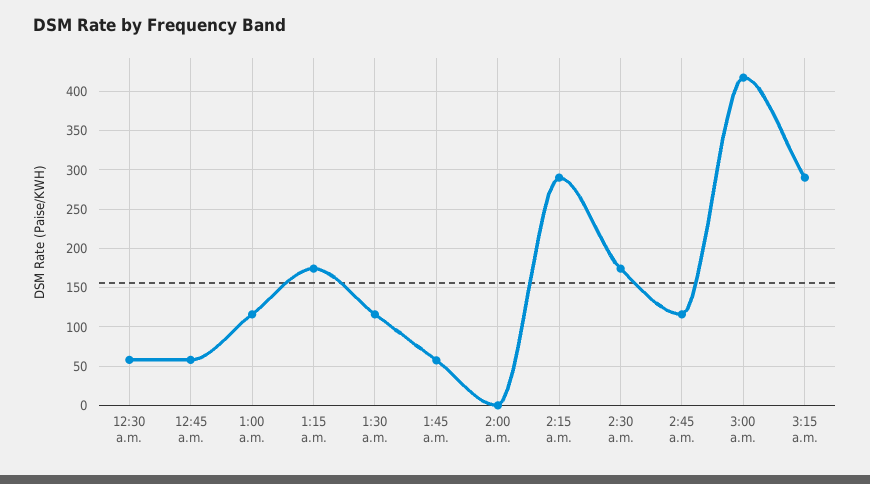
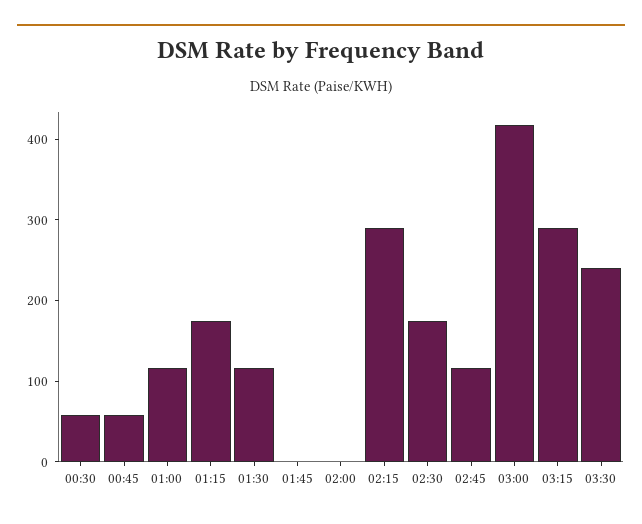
1:45 a.m.: 60 -> 0
03:30: none -> 240

